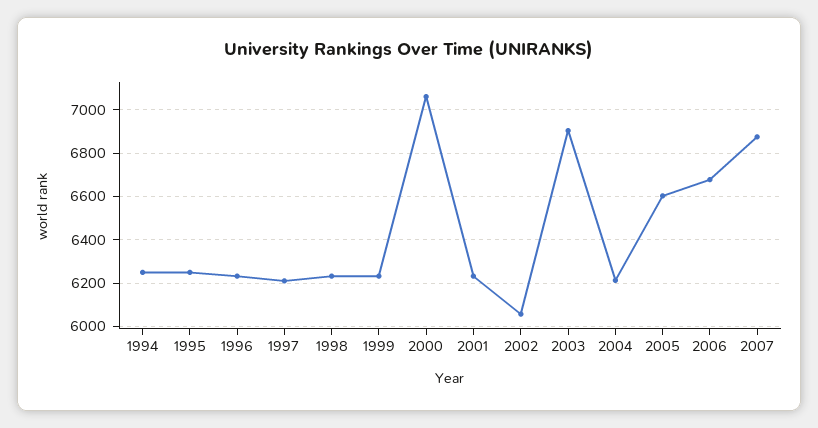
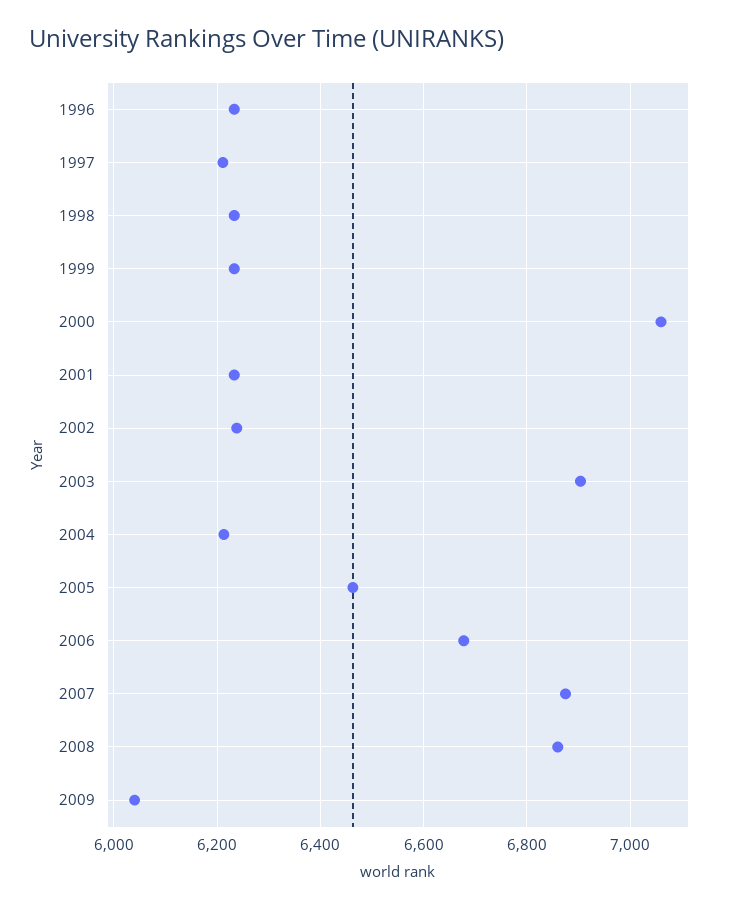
1994: 6250 -> none
1995: 6250 -> none
2002: 6050 -> 6240
2005: 6600 -> 6460
2008: none -> 6860
2009: none -> 6040

